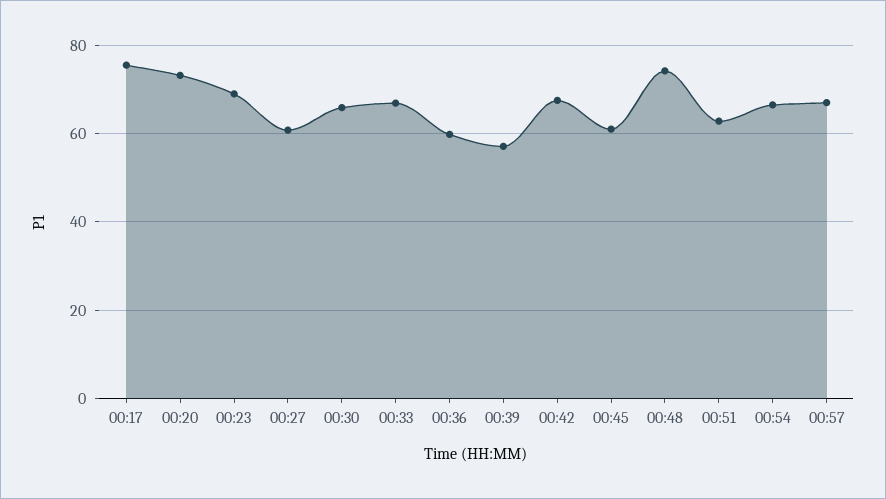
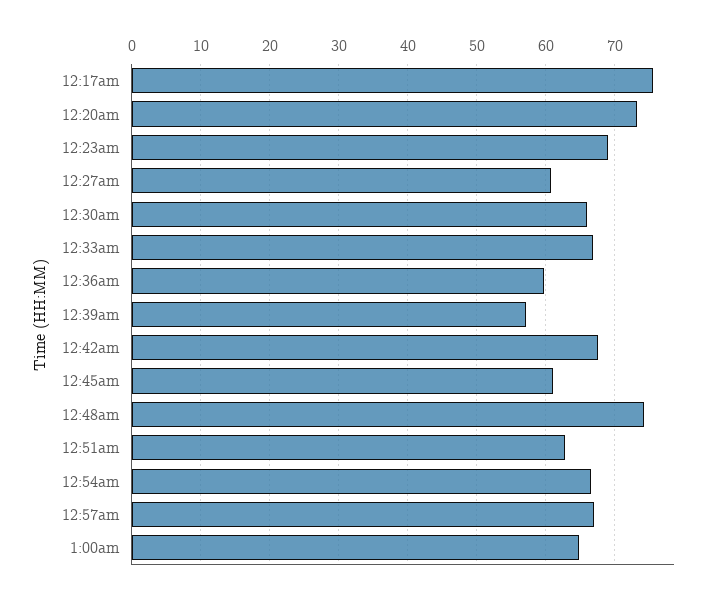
1:00am: none -> 65

